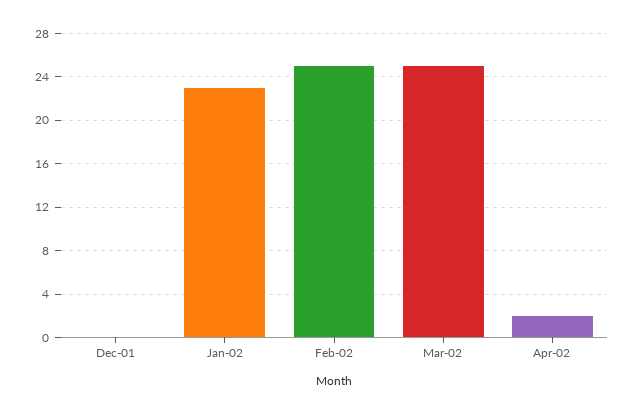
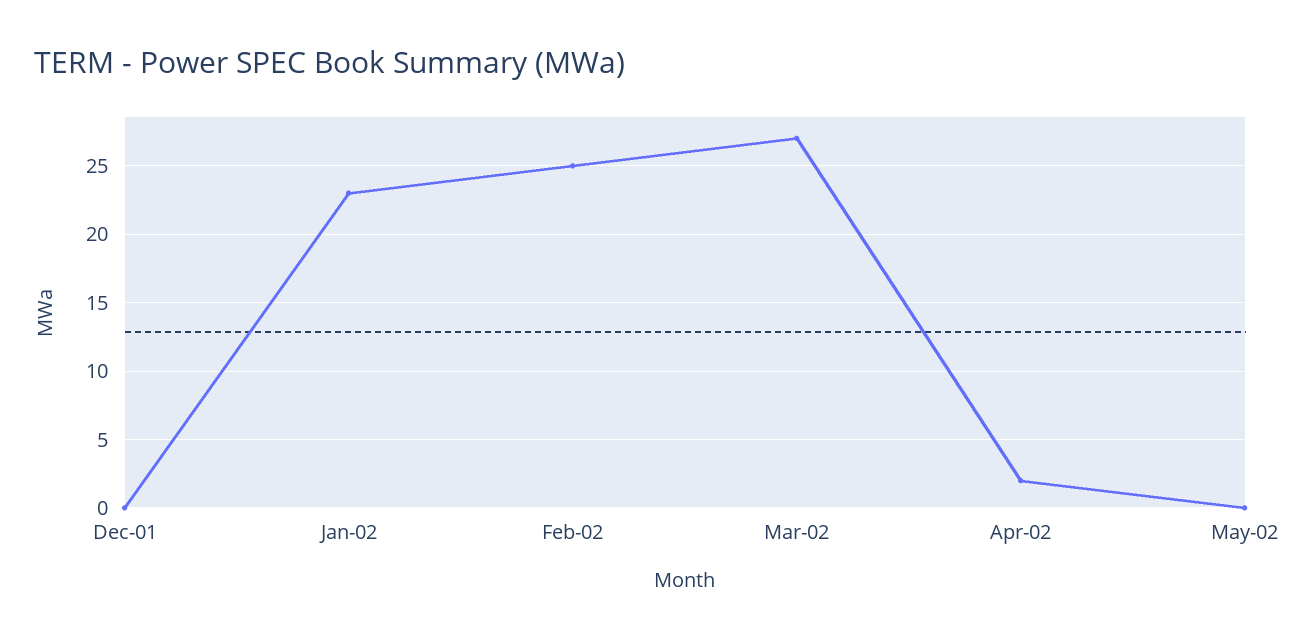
Mar-02: 25 -> 27
May-02: none -> 0

